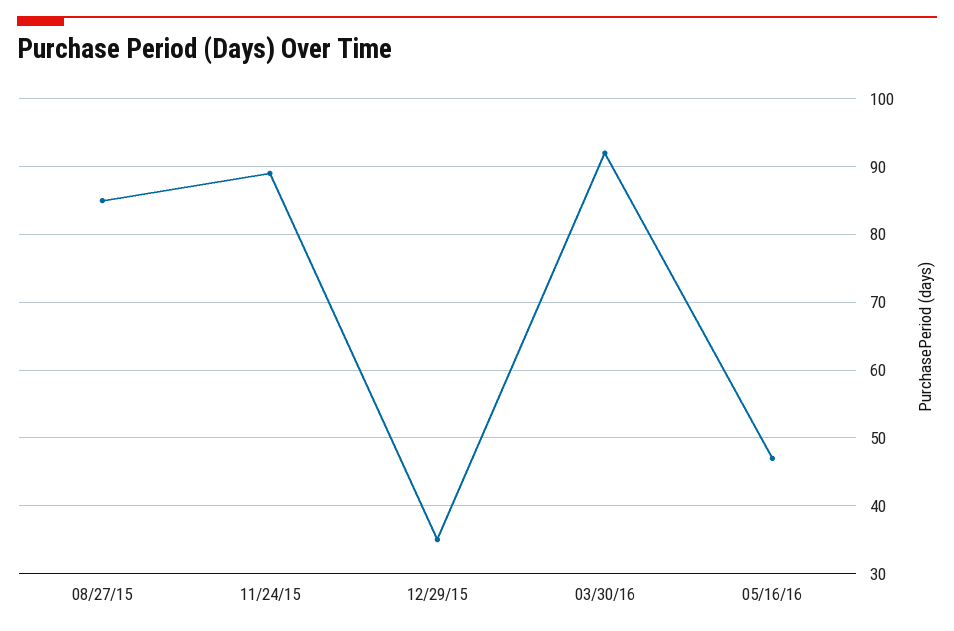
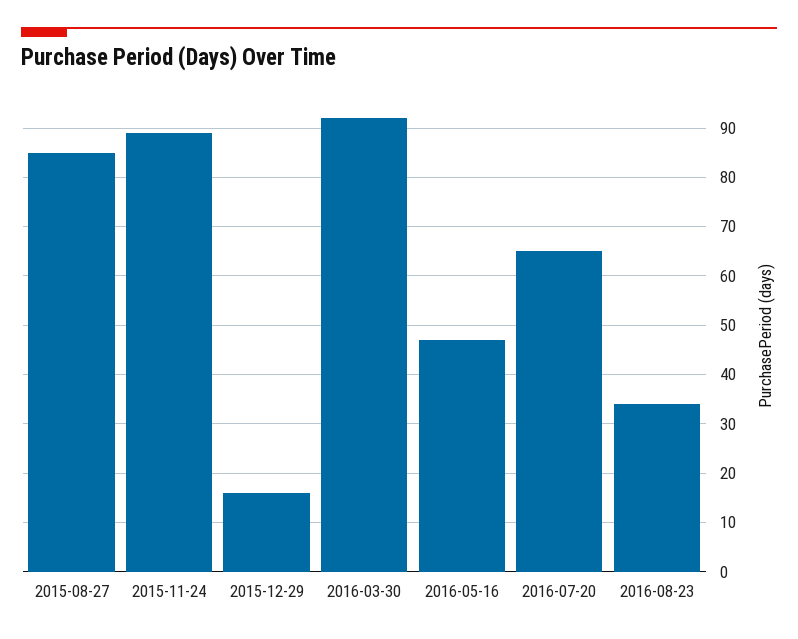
12/29/15: 35 -> 15
2016-07-20: none -> 65
2016-08-23: none -> 35

